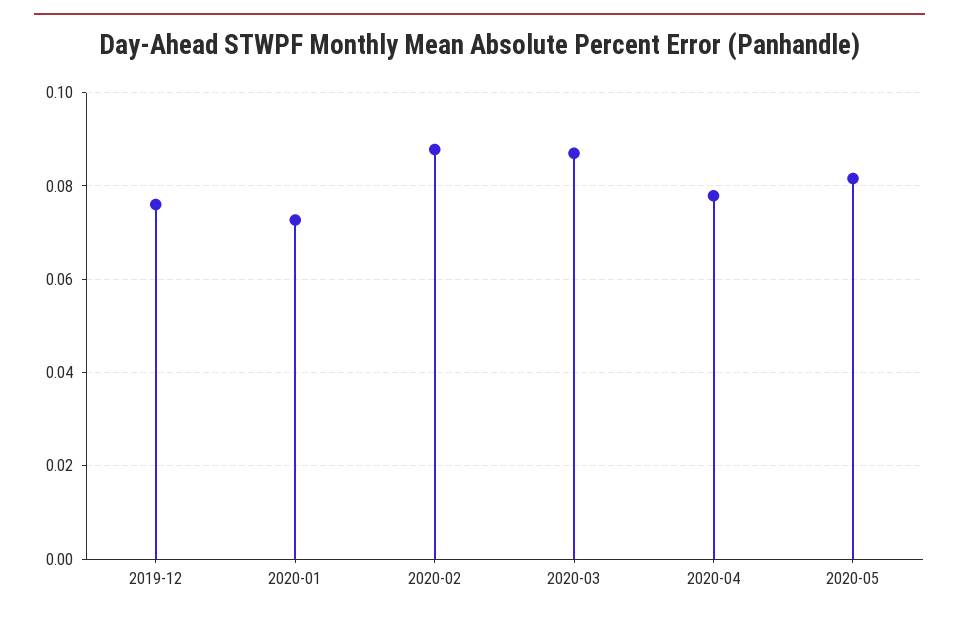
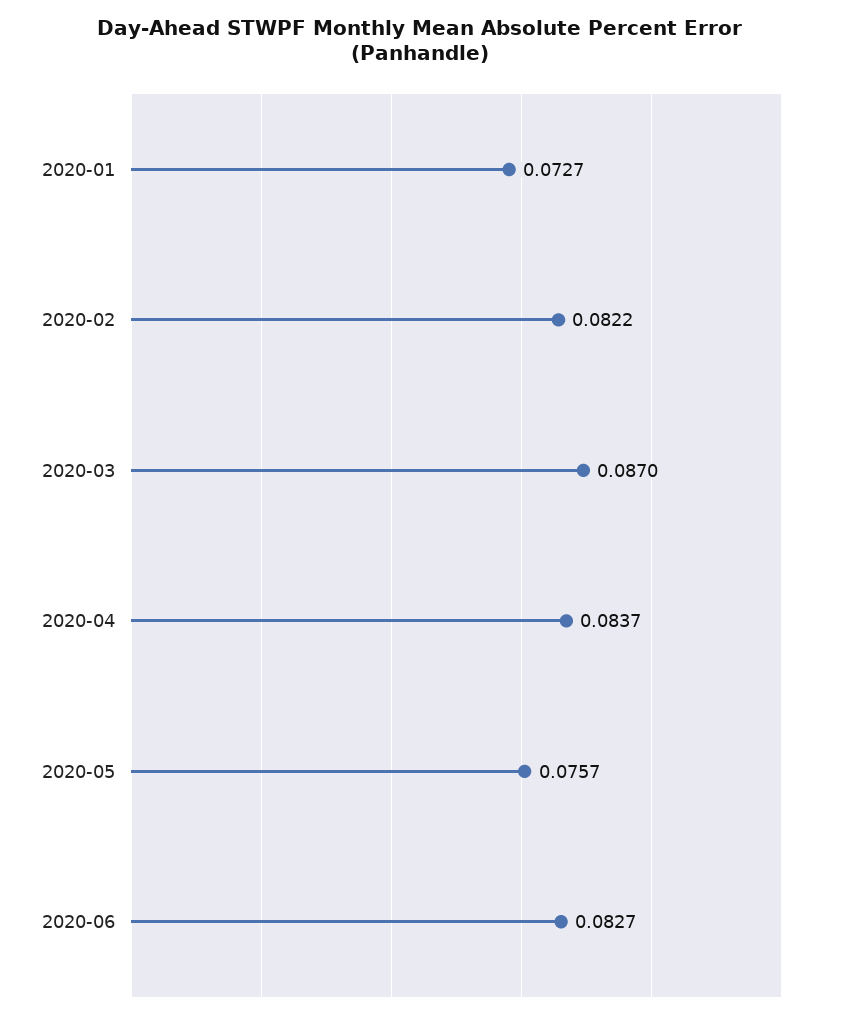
2019-12: 0.076 -> none
2020-02: 0.088 -> 0.0822
2020-04: 0.078 -> 0.0837
2020-05: 0.082 -> 0.0757
2020-06: none -> 0.0827

